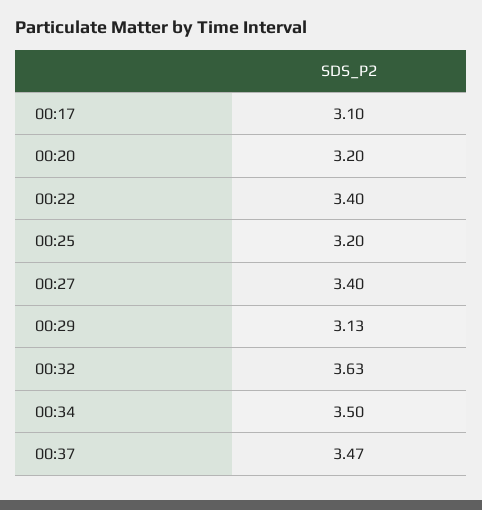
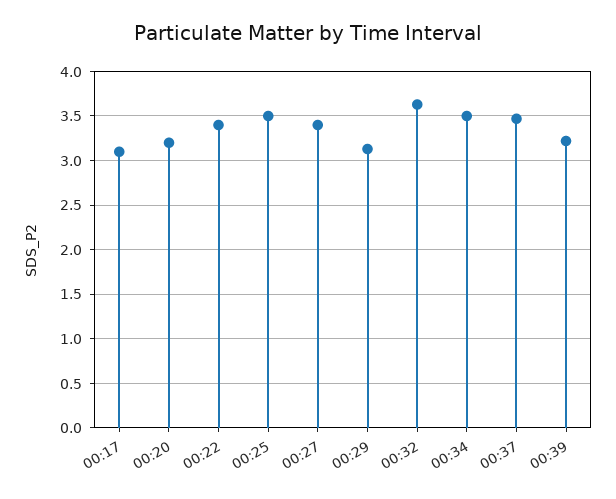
00:25: 3.2 -> 3.5
00:39: none -> 3.2

